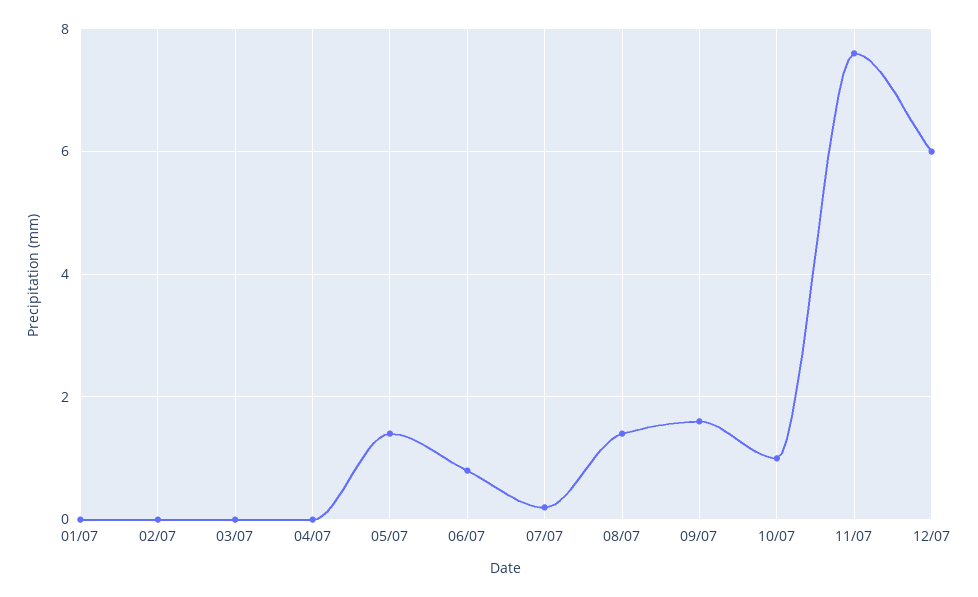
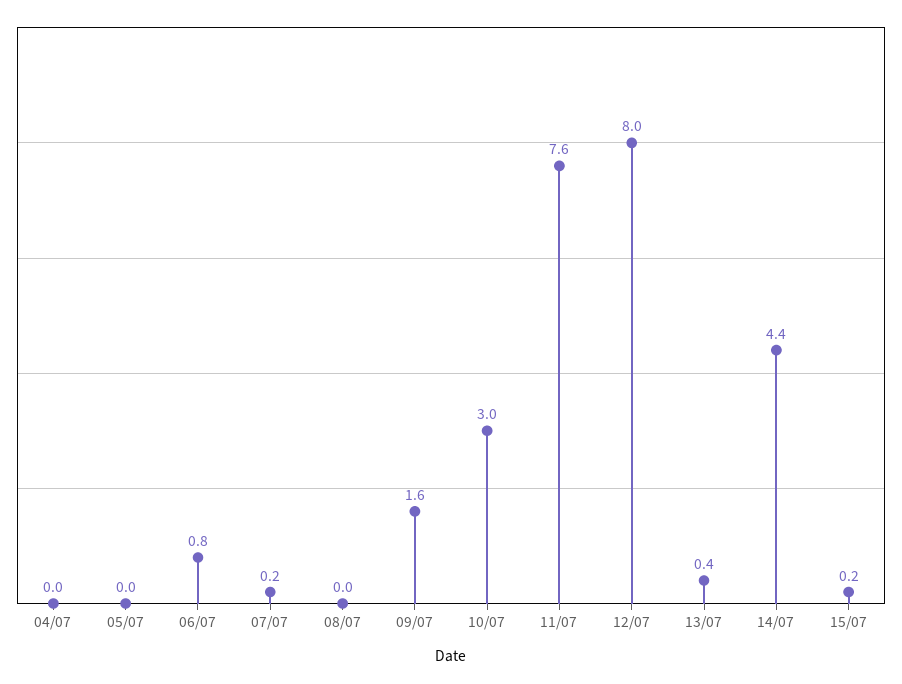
01/07: 0 -> none
02/07: 0 -> none
03/07: 0 -> none
05/07: 1.5 -> 0
08/07: 1.5 -> 0
10/07: 1 -> 3
12/07: 6 -> 8
13/07: none -> 0.4
14/07: none -> 4.4
15/07: none -> 0.2

